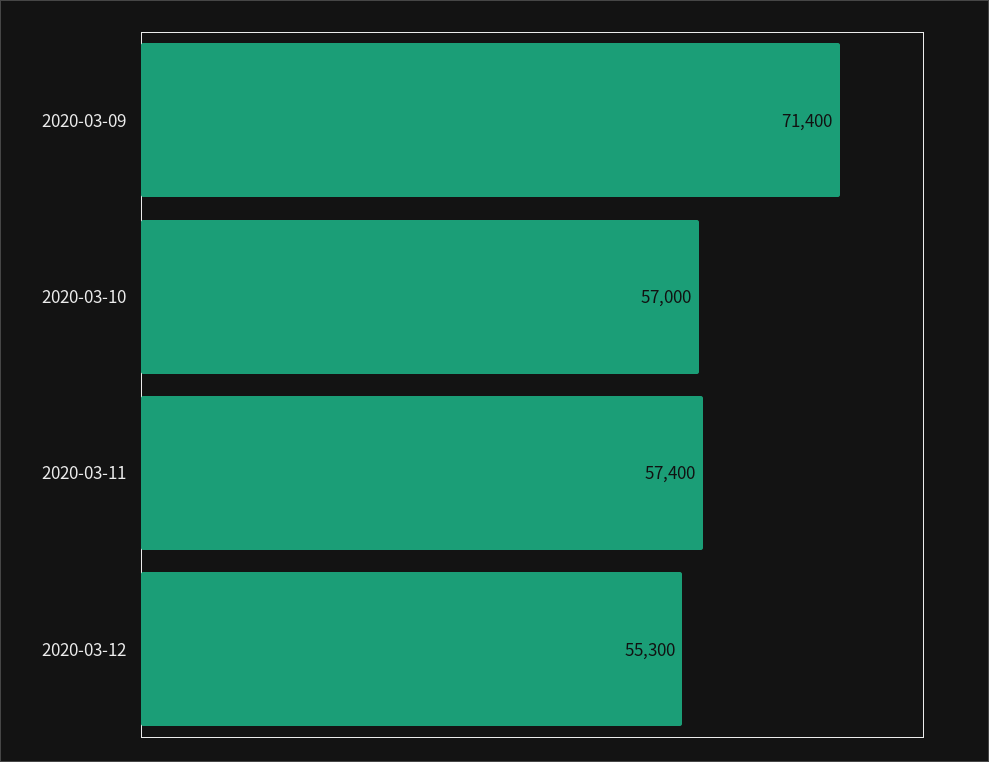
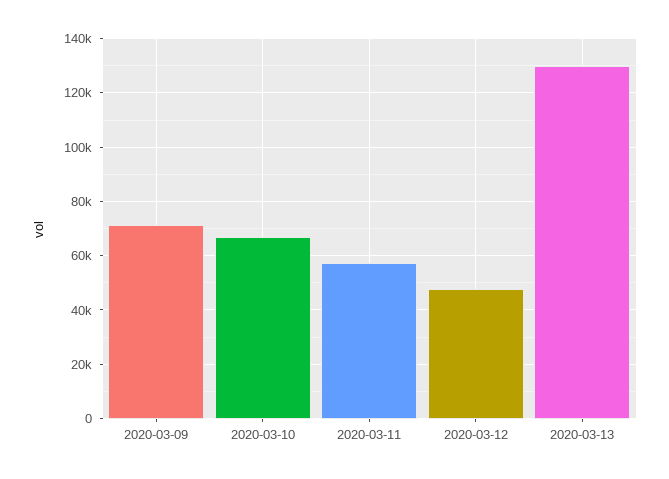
2020-03-10: 57000 -> 67500
2020-03-12: 55300 -> 47500
2020-03-13: none -> 130000

